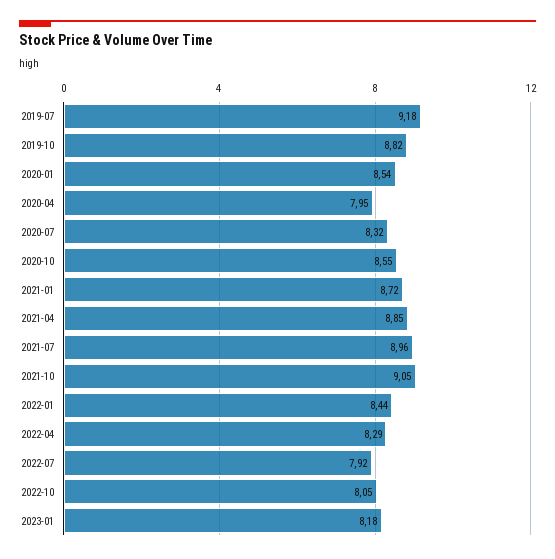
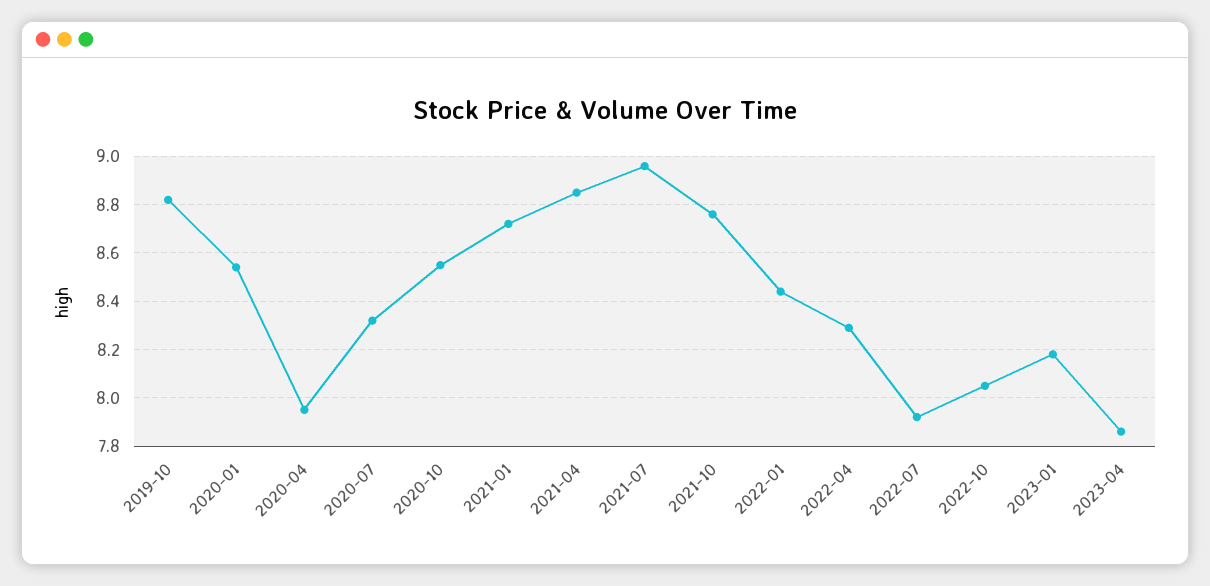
2019-07: 9.18 -> none
2021-10: 9.05 -> 8.75
2023-04: none -> 7.85

